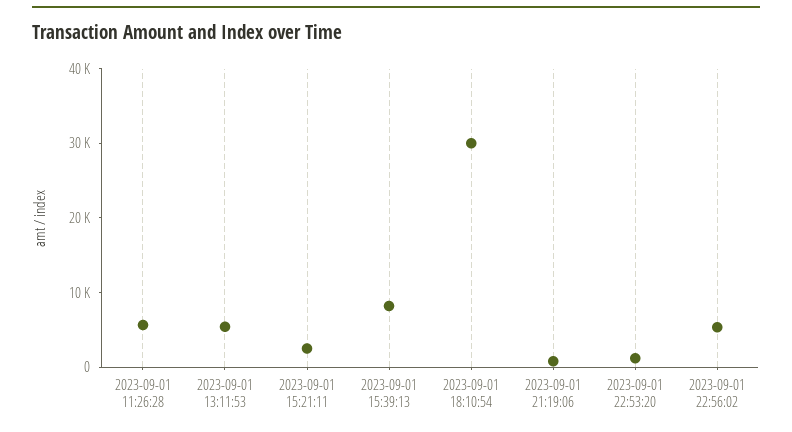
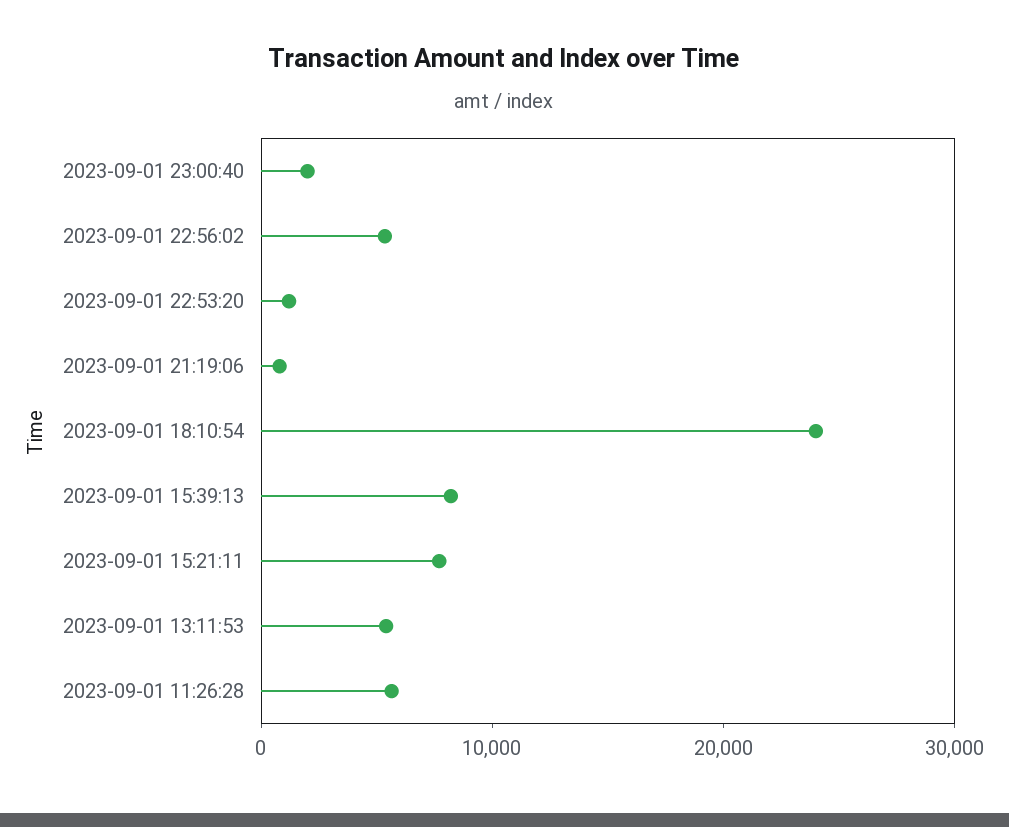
2023-09-01 15:21:11: 2000 -> 8000
2023-09-01 18:10:54: 30000 -> 24000
2023-09-01 23:00:40: none -> 2000

